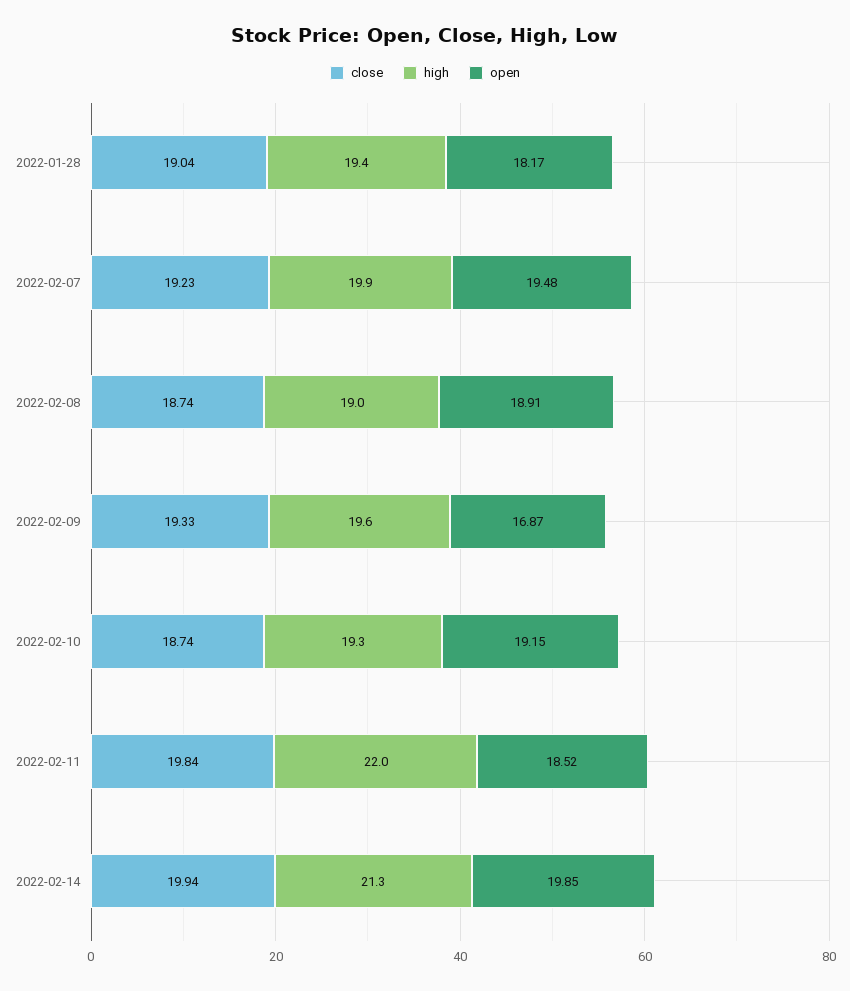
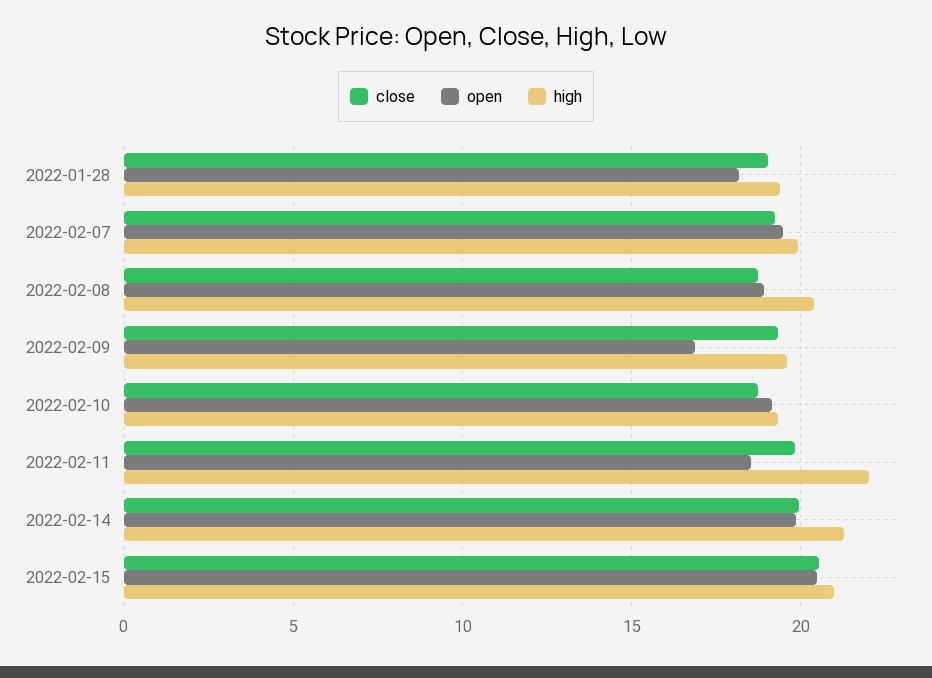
high, 2022-02-08: 19 -> 20.5
close, 2022-02-15: none -> 20.5
open, 2022-02-15: none -> 20.5
high, 2022-02-15: none -> 21

